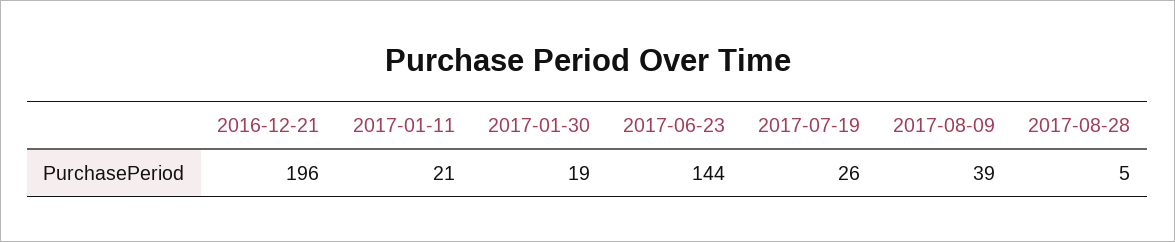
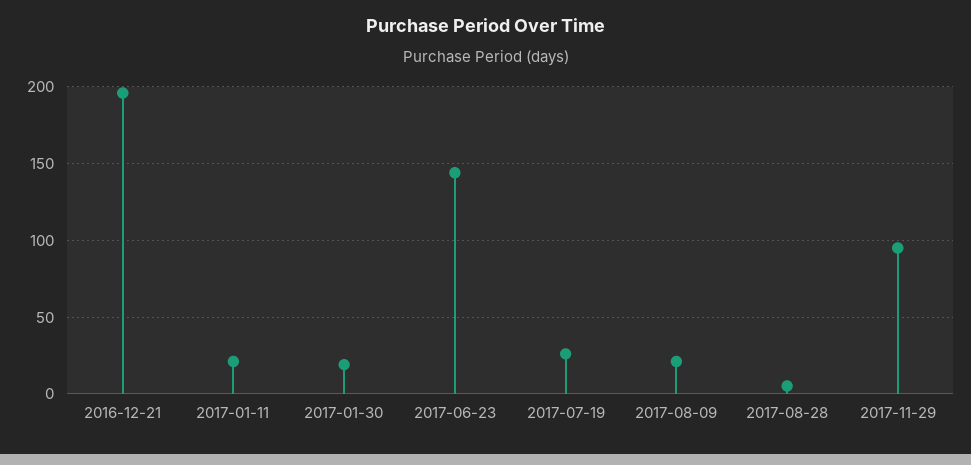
2017-08-09: 39 -> 20
2017-11-29: none -> 95

